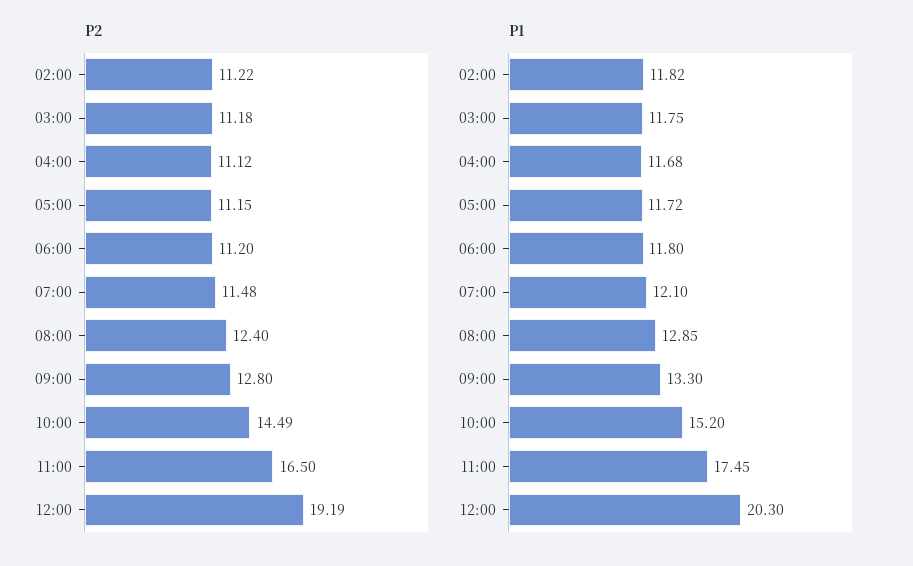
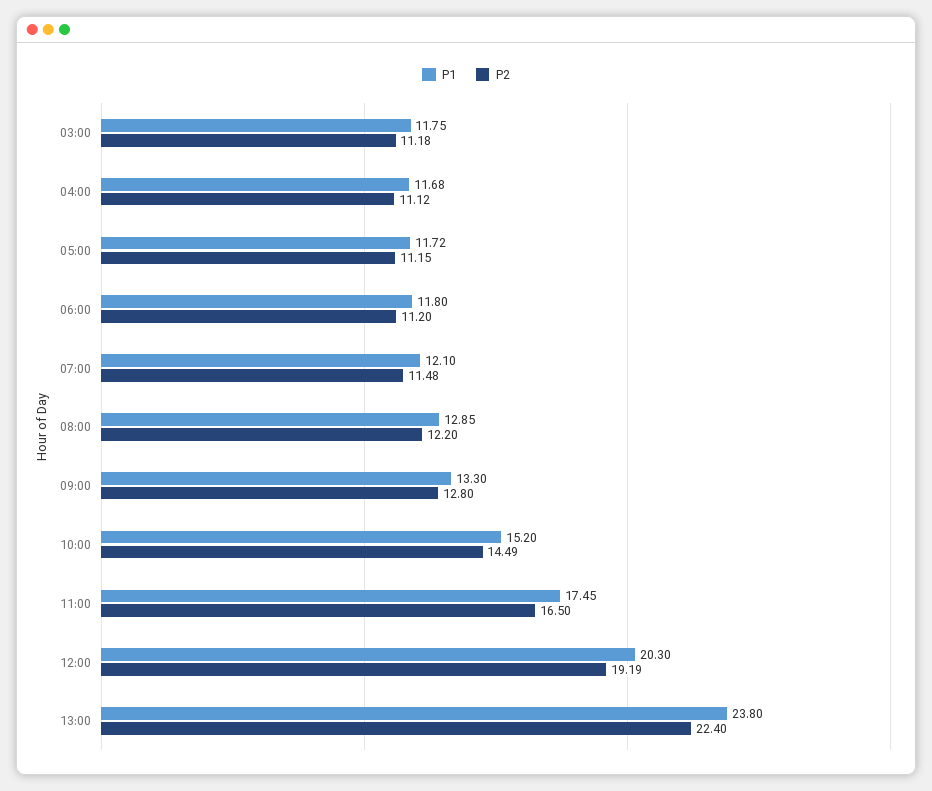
P2, 02:00: 11.22 -> none
P2, 08:00: 12.4 -> 12.2
P1, 02:00: 11.82 -> none
P1, 13:00: none -> 23.8
P2, 13:00: none -> 22.4

